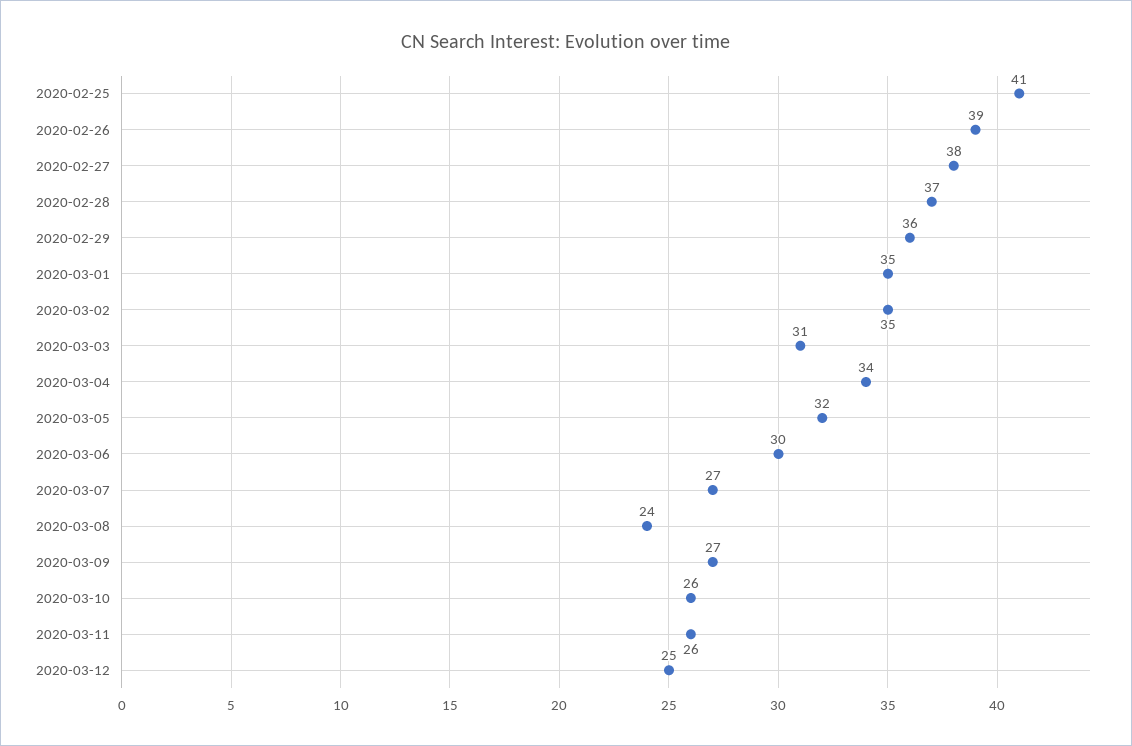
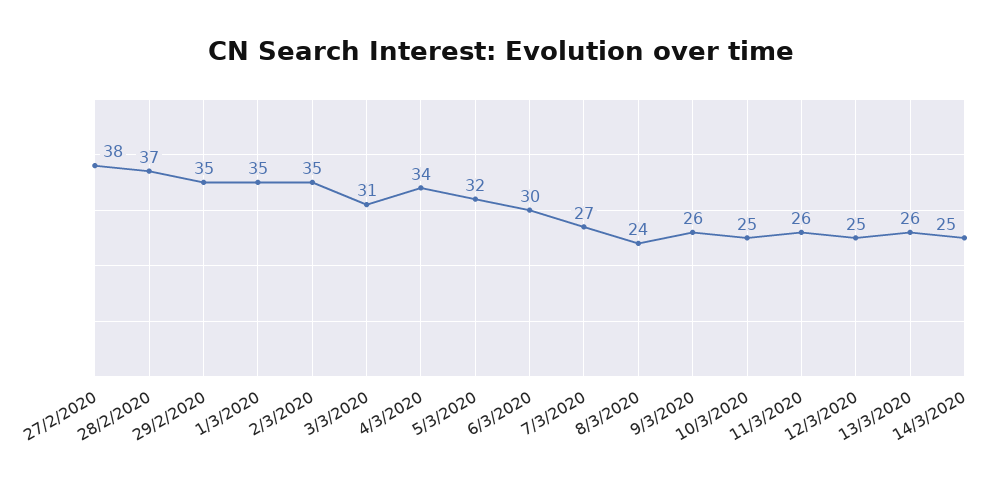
2020-02-25: 41 -> none
2020-02-26: 39 -> none
2020-02-29: 36 -> 35
2020-03-09: 27 -> 26
2020-03-10: 26 -> 25
13/3/2020: none -> 26
14/3/2020: none -> 25

